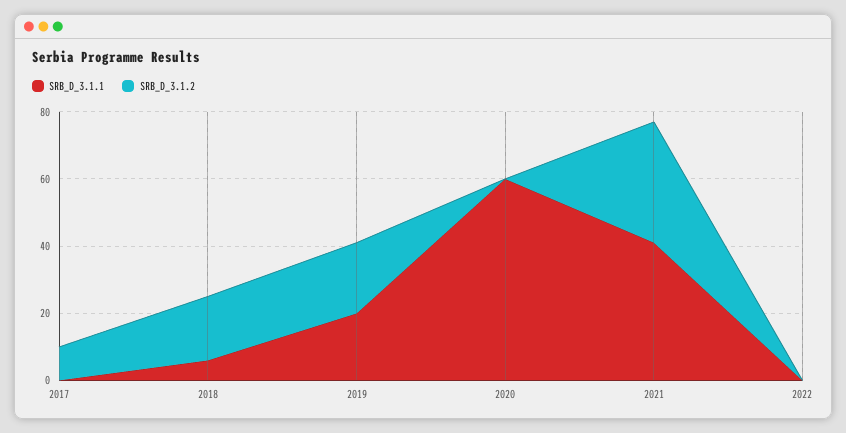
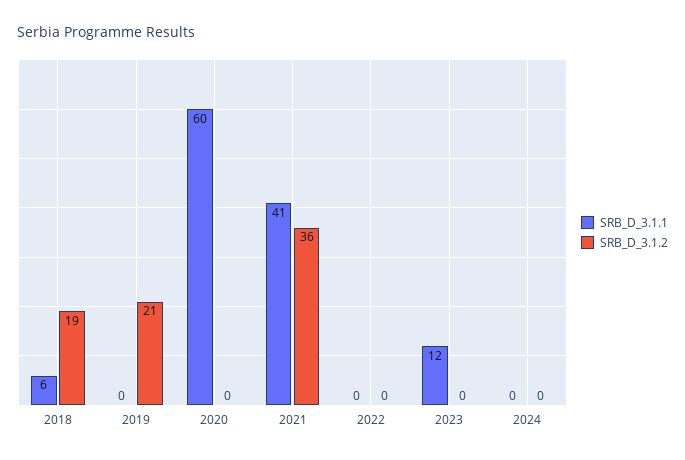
SRB_D_3.1.1, 2017: 0 -> none
SRB_D_3.1.2, 2017: 10 -> none
SRB_D_3.1.1, 2019: 20 -> 0
SRB_D_3.1.1, 2023: none -> 12
SRB_D_3.1.2, 2023: none -> 0
SRB_D_3.1.1, 2024: none -> 0
SRB_D_3.1.2, 2024: none -> 0

